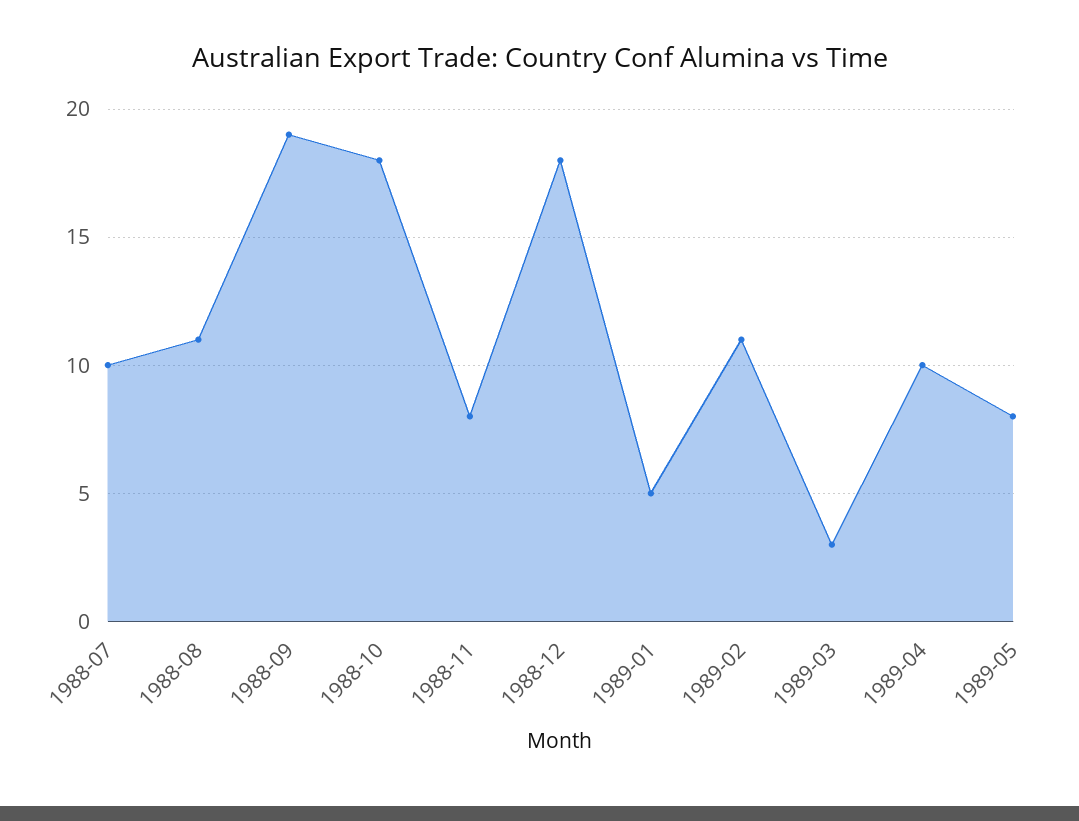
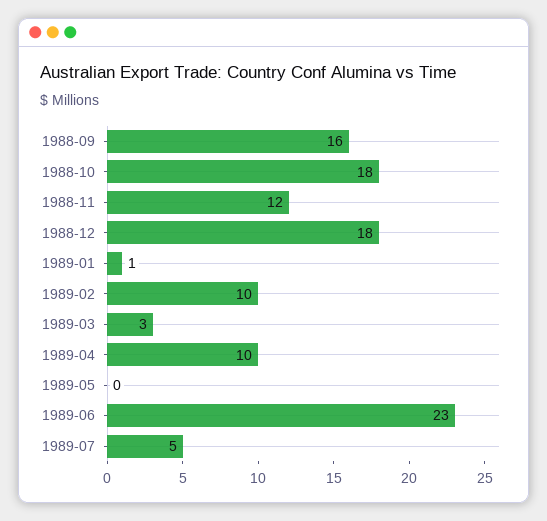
1988-07: 10 -> none
1988-08: 11 -> none
1988-09: 19 -> 16
1988-11: 8 -> 12
1989-01: 5 -> 1
1989-02: 11 -> 10
1989-05: 8 -> 0
1989-06: none -> 23
1989-07: none -> 5

